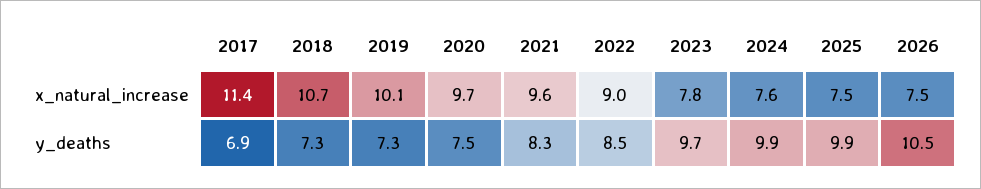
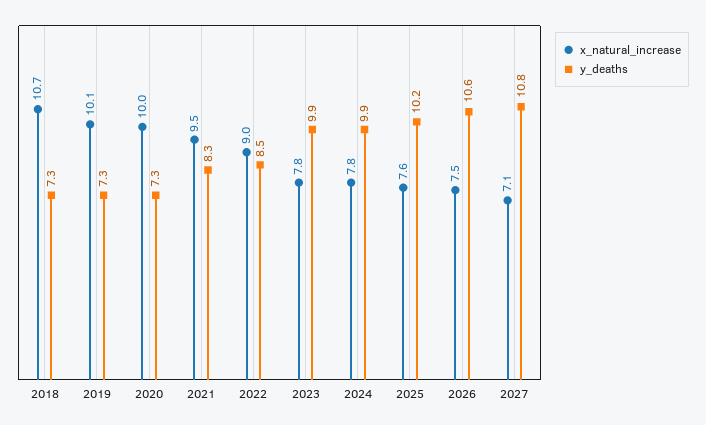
x_natural_increase, 2017: 11.4 -> none
x_natural_increase, 2020: 9.7 -> 10
x_natural_increase, 2021: 9.6 -> 9.5
x_natural_increase, 2024: 7.6 -> 7.8
x_natural_increase, 2025: 7.5 -> 7.6
y_deaths, 2017: 6.9 -> none
y_deaths, 2020: 7.5 -> 7.3
y_deaths, 2023: 9.7 -> 9.9
y_deaths, 2025: 9.9 -> 10.2
y_deaths, 2026: 10.5 -> 10.6
x_natural_increase, 2027: none -> 7.1
y_deaths, 2027: none -> 10.8

